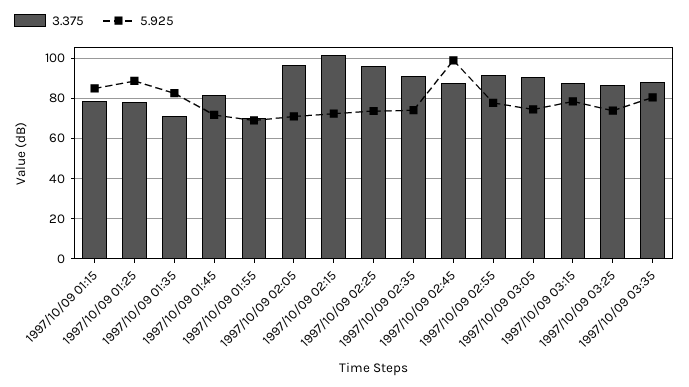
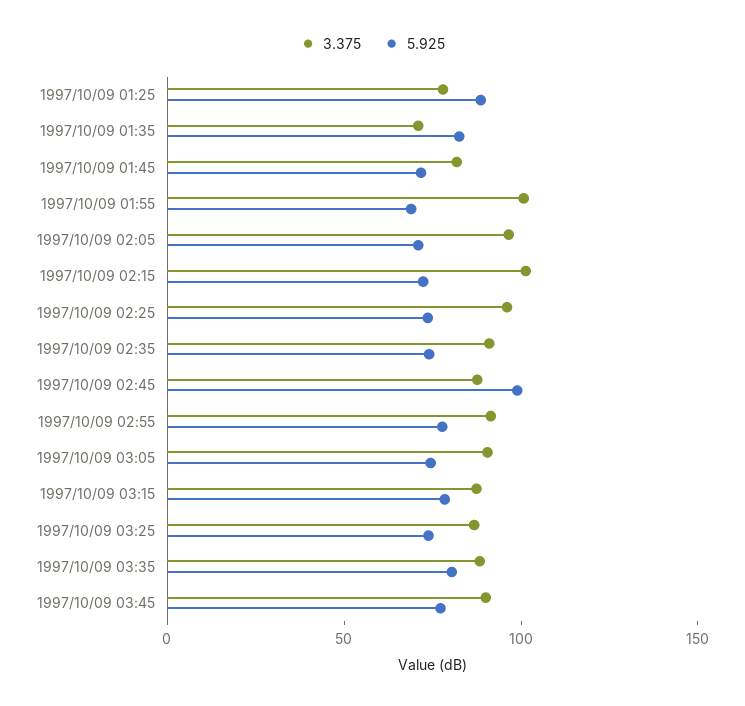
3.375, 1997/10/09 01:15: 80 -> none
5.925, 1997/10/09 01:15: 85 -> none
3.375, 1997/10/09 01:55: 70 -> 100
3.375, 1997/10/09 03:45: none -> 90
5.925, 1997/10/09 03:45: none -> 80

